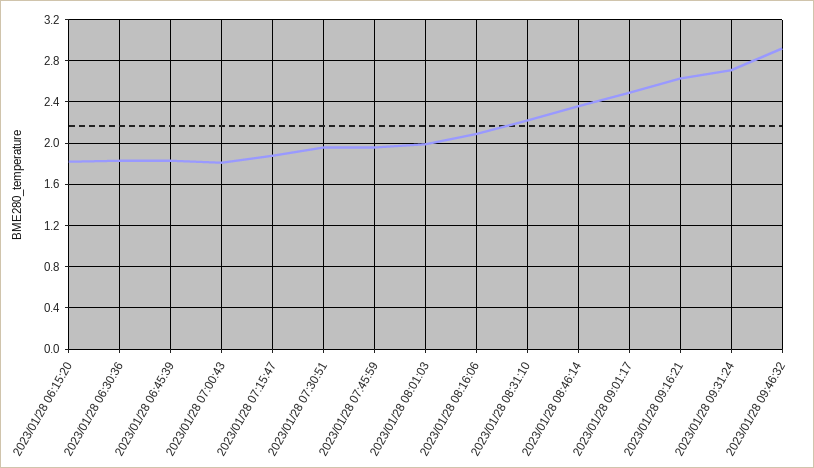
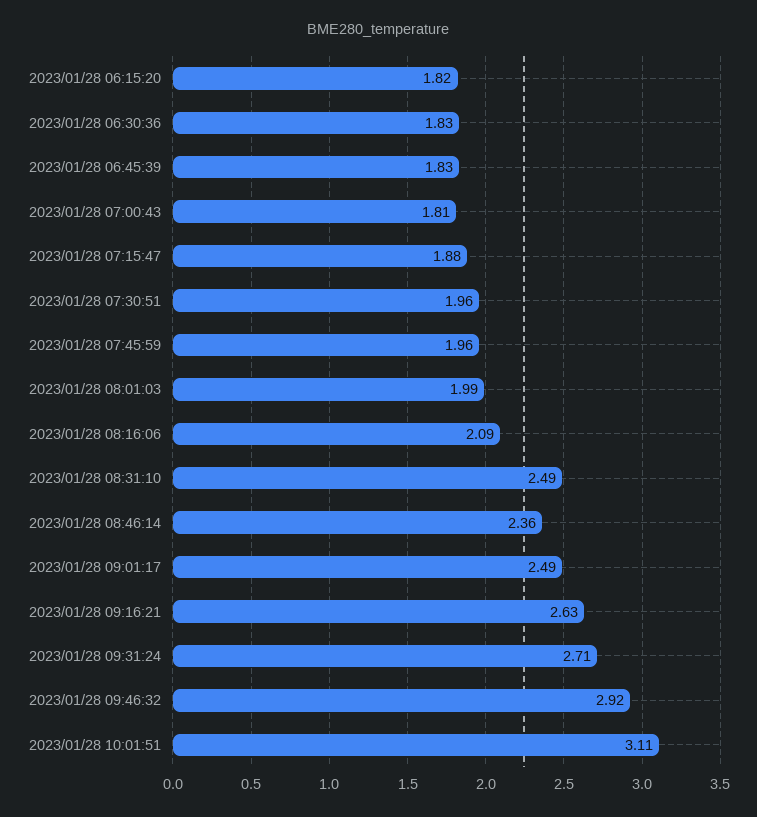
2023/01/28 08:31:10: 2.2 -> 2.49
2023/01/28 10:01:51: none -> 3.11

